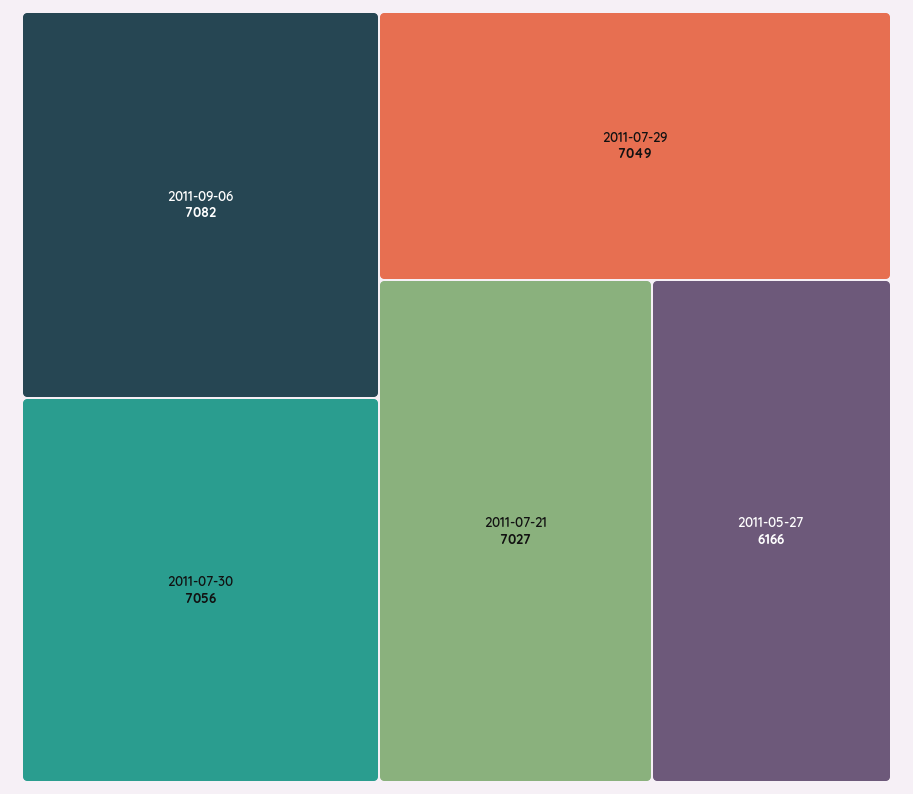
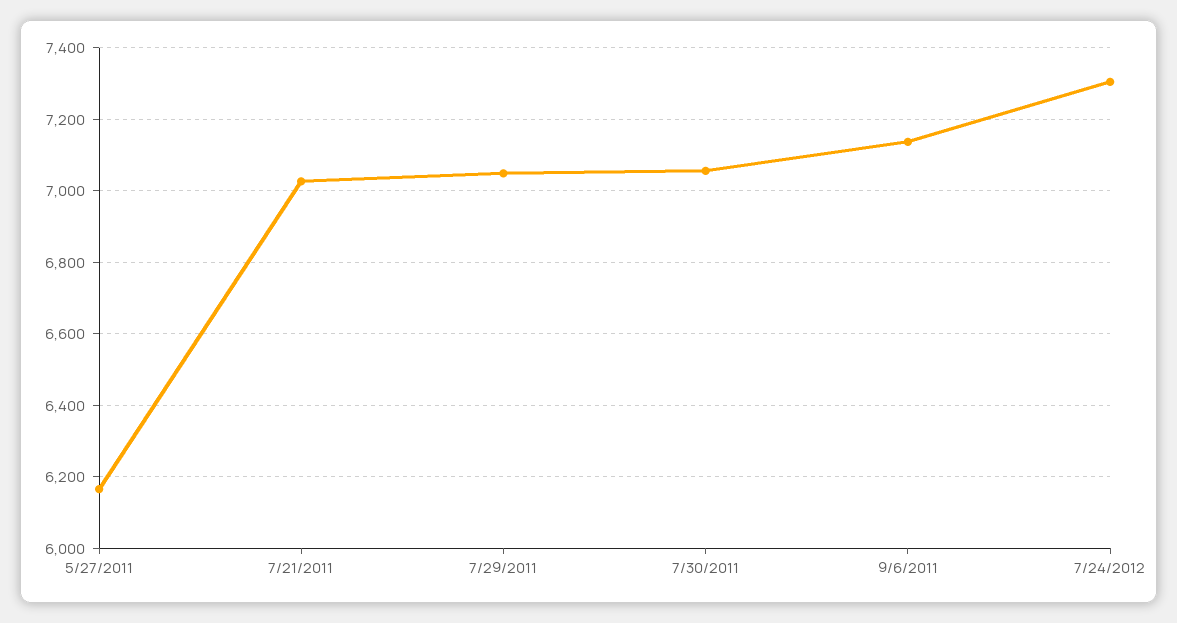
2011-09-06: 7082 -> 7140
7/24/2012: none -> 7300

